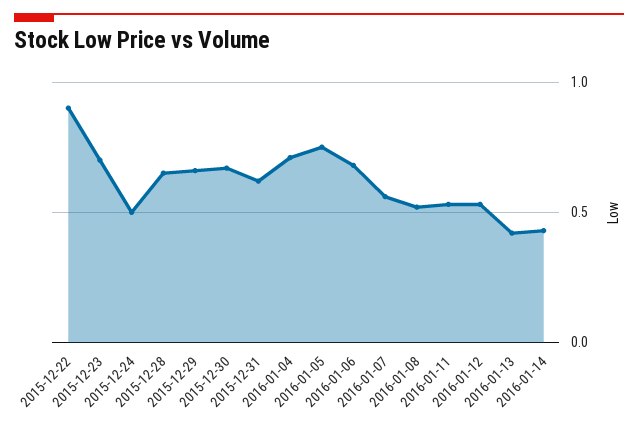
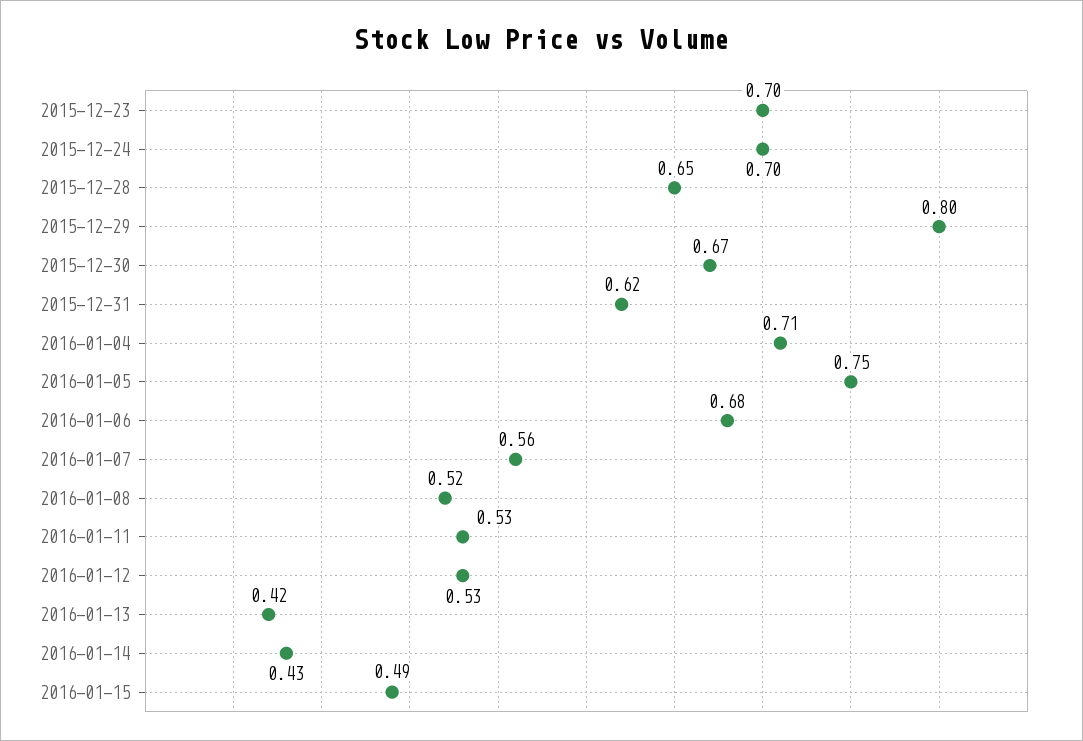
2015-12-22: 0.9 -> none
2015-12-24: 0.5 -> 0.7
2015-12-29: 0.65 -> 0.8
2016-01-15: none -> 0.49

